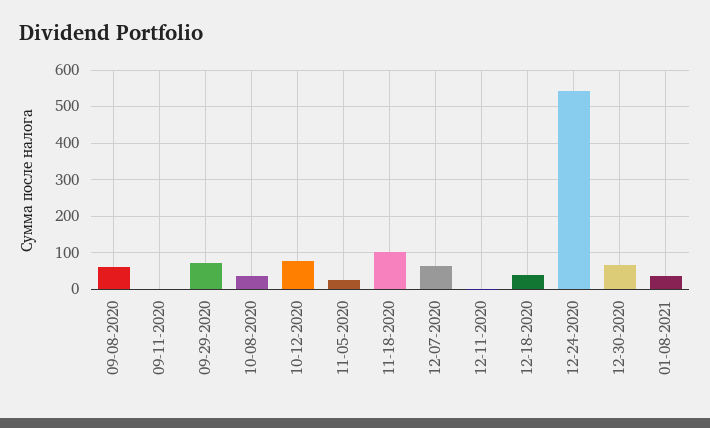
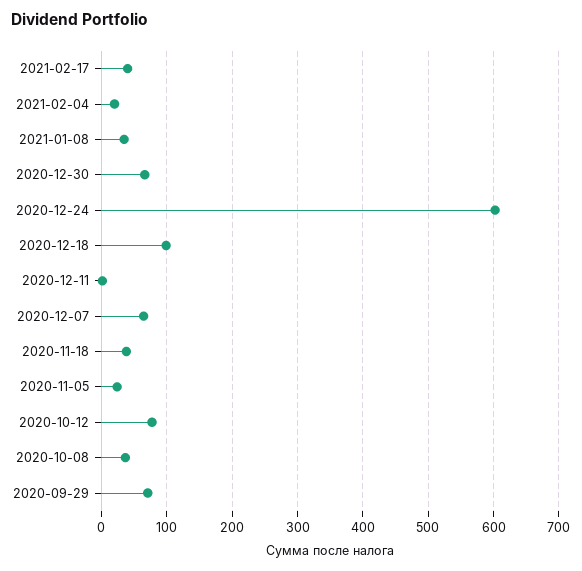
09-08-2020: 60 -> none
09-11-2020: 0 -> none
11-18-2020: 100 -> 40
12-18-2020: 40 -> 100
12-24-2020: 540 -> 600
2021-02-17: none -> 40
2021-02-04: none -> 20

